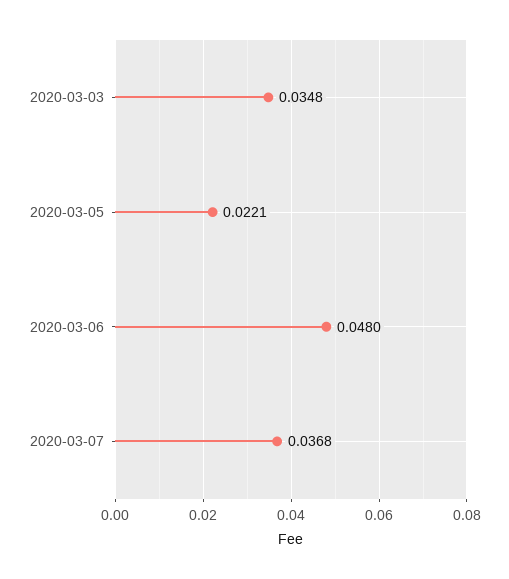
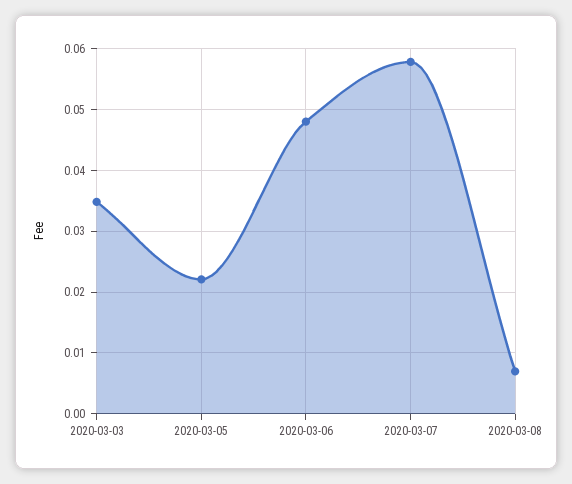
2020-03-07: 0.0368 -> 0.058
2020-03-08: none -> 0.007

